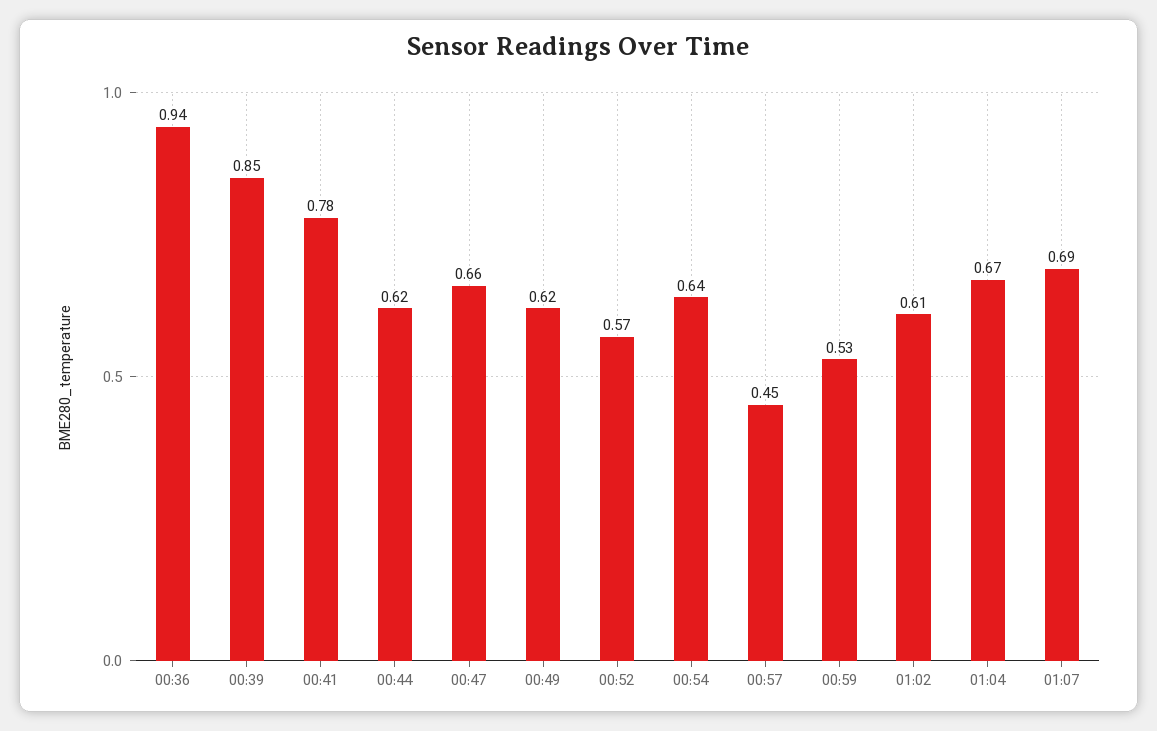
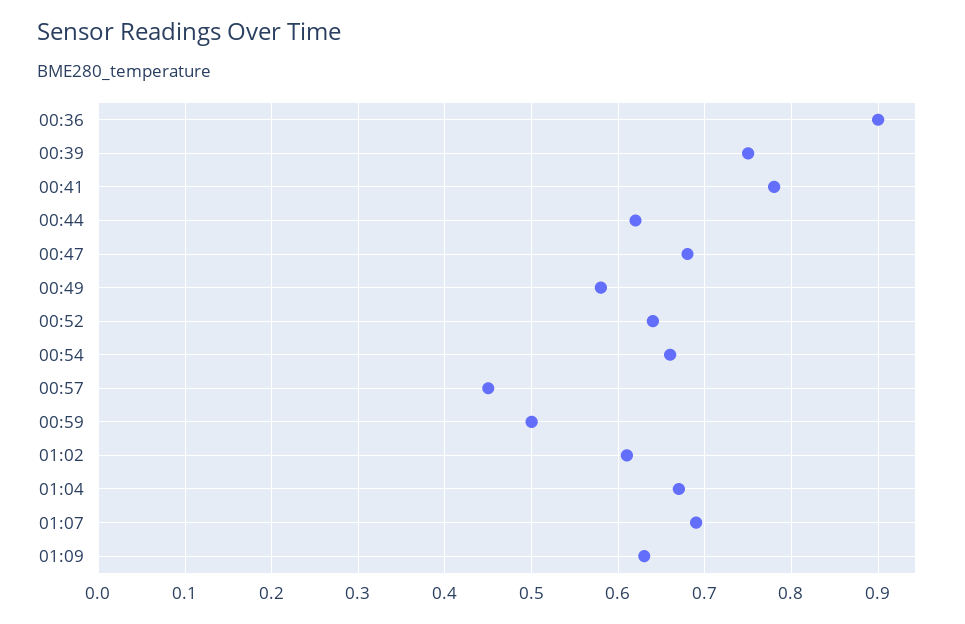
00:36: 0.94 -> 0.9
00:39: 0.85 -> 0.75
00:47: 0.66 -> 0.68
00:49: 0.62 -> 0.58
00:52: 0.57 -> 0.64
00:54: 0.64 -> 0.66
00:59: 0.53 -> 0.5
01:09: none -> 0.63

